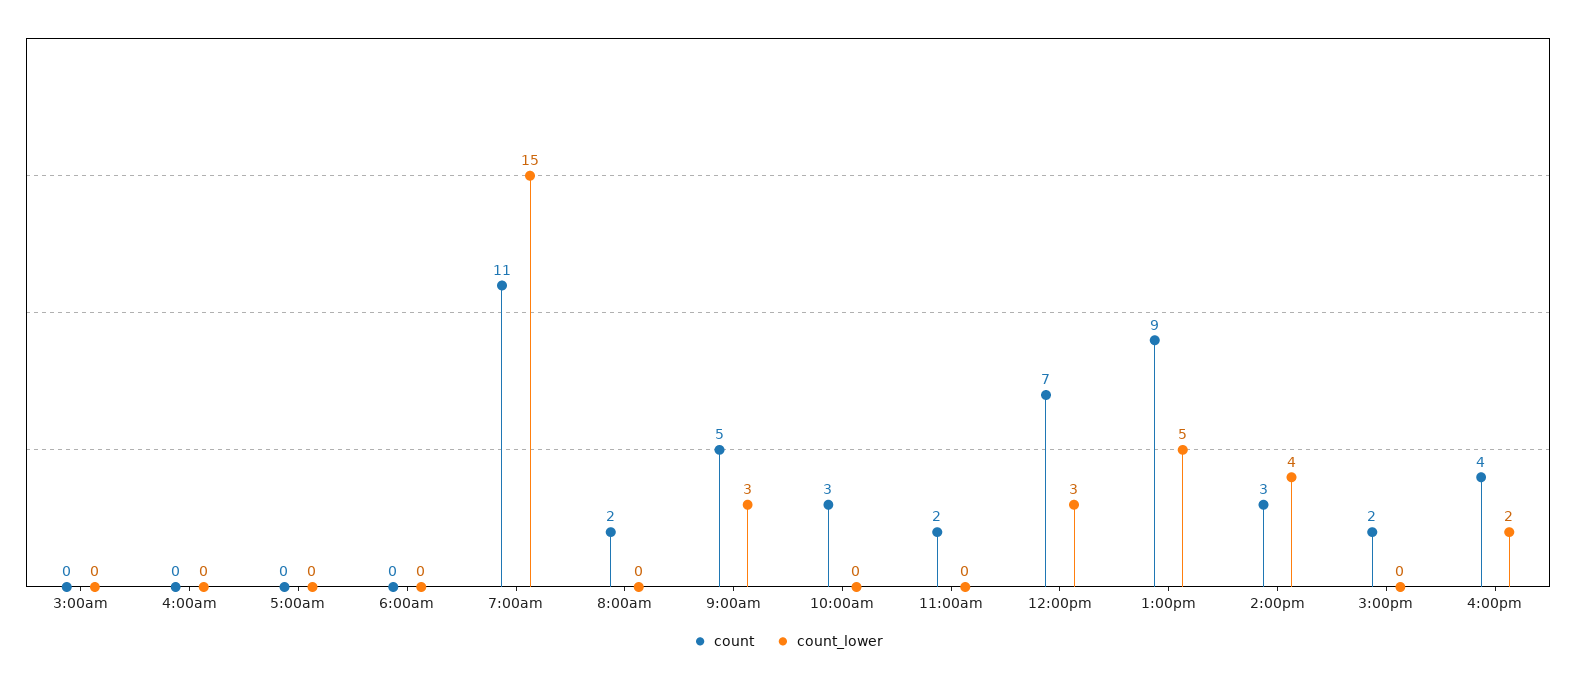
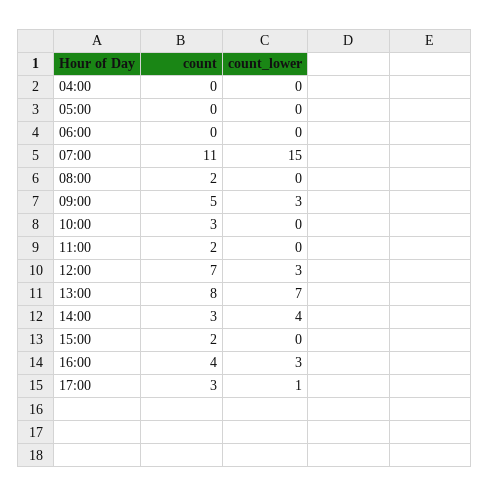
count, 3:00am: 0 -> none
count_lower, 3:00am: 0 -> none
count, 1:00pm: 9 -> 8
count_lower, 1:00pm: 5 -> 7
count_lower, 4:00pm: 2 -> 3
count, 17:00: none -> 3
count_lower, 17:00: none -> 1

